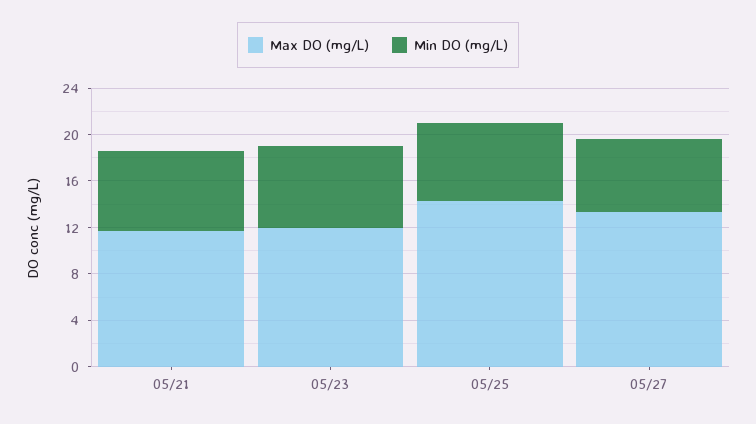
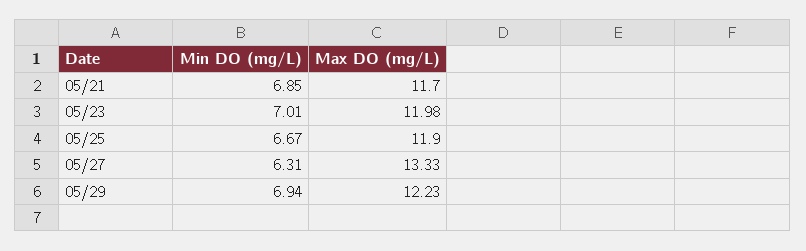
Max DO (mg/L), 05/25: 14 -> 11.9
Min DO (mg/L), 05/29: none -> 6.94
Max DO (mg/L), 05/29: none -> 12.23

